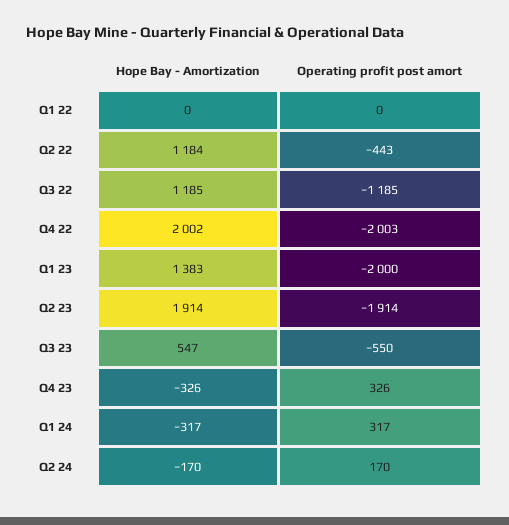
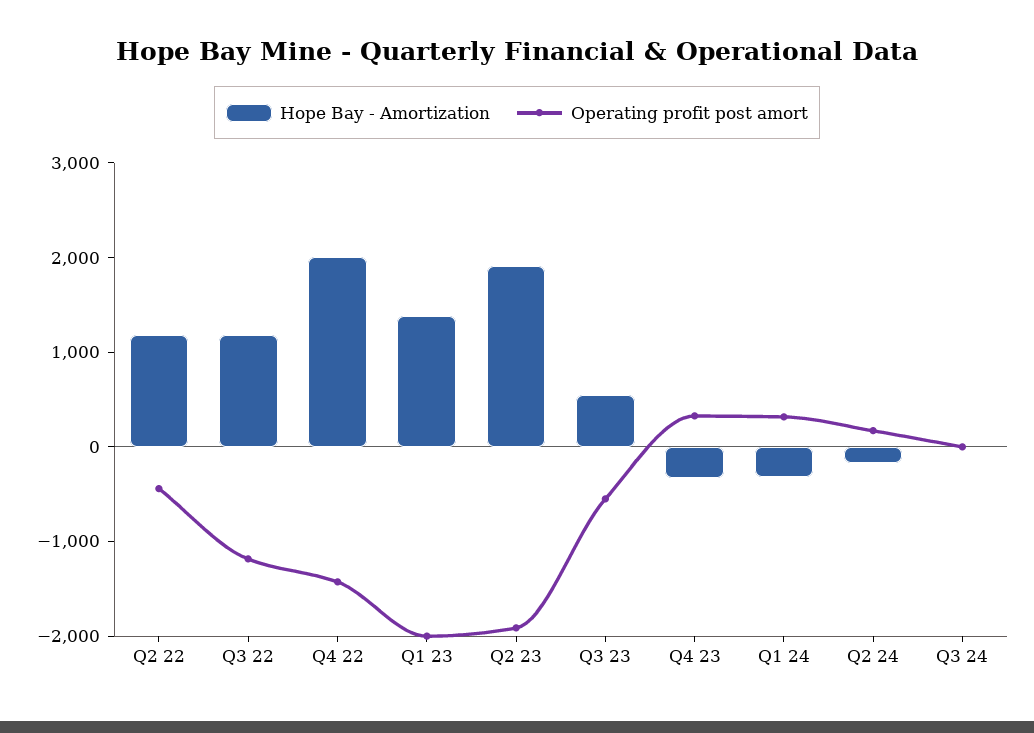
Hope Bay - Amortization, Q1 22: 0 -> none
Operating profit post amort, Q1 22: 0 -> none
Operating profit post amort, Q4 22: -2003 -> -1400
Hope Bay - Amortization, Q3 24: none -> 0
Operating profit post amort, Q3 24: none -> 0

